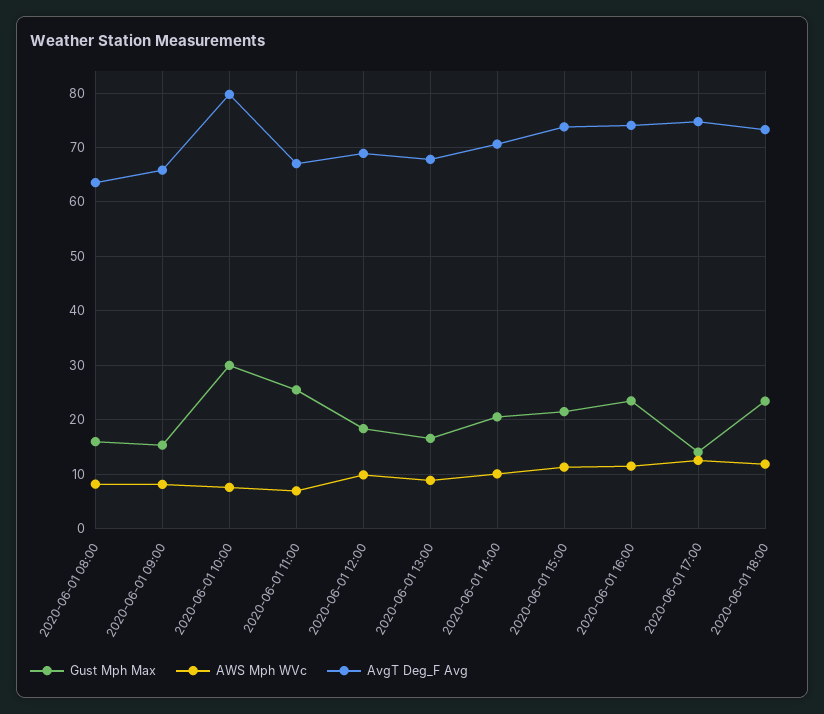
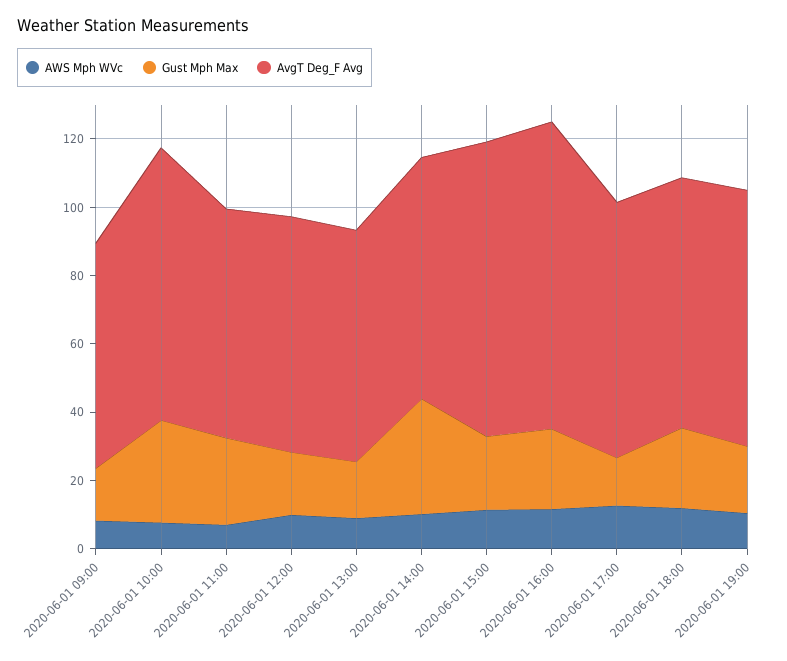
Gust Mph Max, 2020-06-01 08:00: 16 -> none
AWS Mph WVc, 2020-06-01 08:00: 8 -> none
AvgT Deg_F Avg, 2020-06-01 08:00: 64 -> none
Gust Mph Max, 2020-06-01 14:00: 20 -> 35
AvgT Deg_F Avg, 2020-06-01 15:00: 74 -> 85
AvgT Deg_F Avg, 2020-06-01 16:00: 74 -> 90
AWS Mph WVc, 2020-06-01 19:00: none -> 10
Gust Mph Max, 2020-06-01 19:00: none -> 20
AvgT Deg_F Avg, 2020-06-01 19:00: none -> 75

